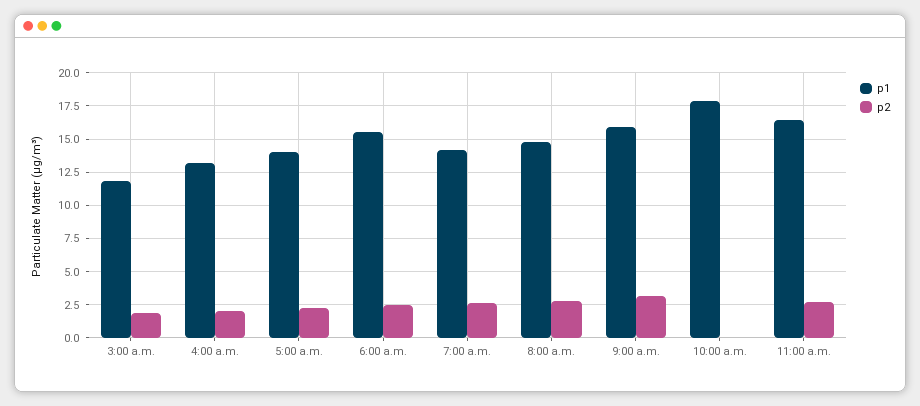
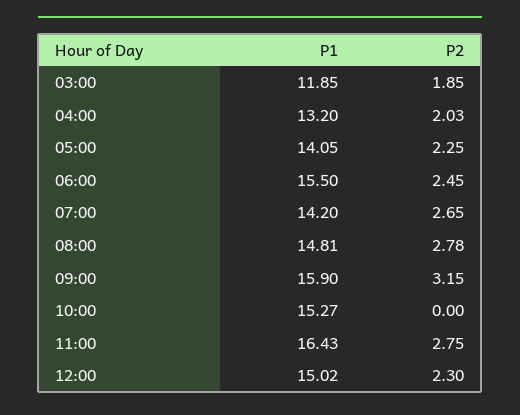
p1, 10:00 a.m.: 18 -> 15.27
p1, 12:00: none -> 15.02
p2, 12:00: none -> 2.3

